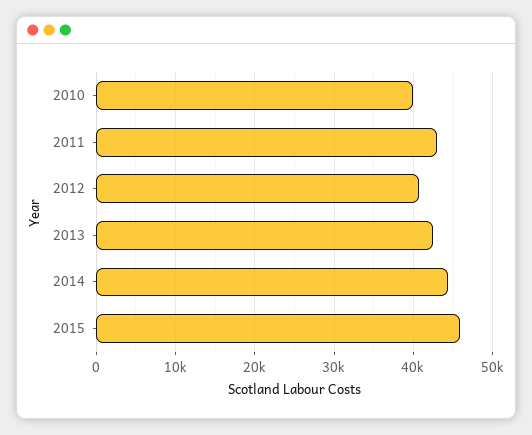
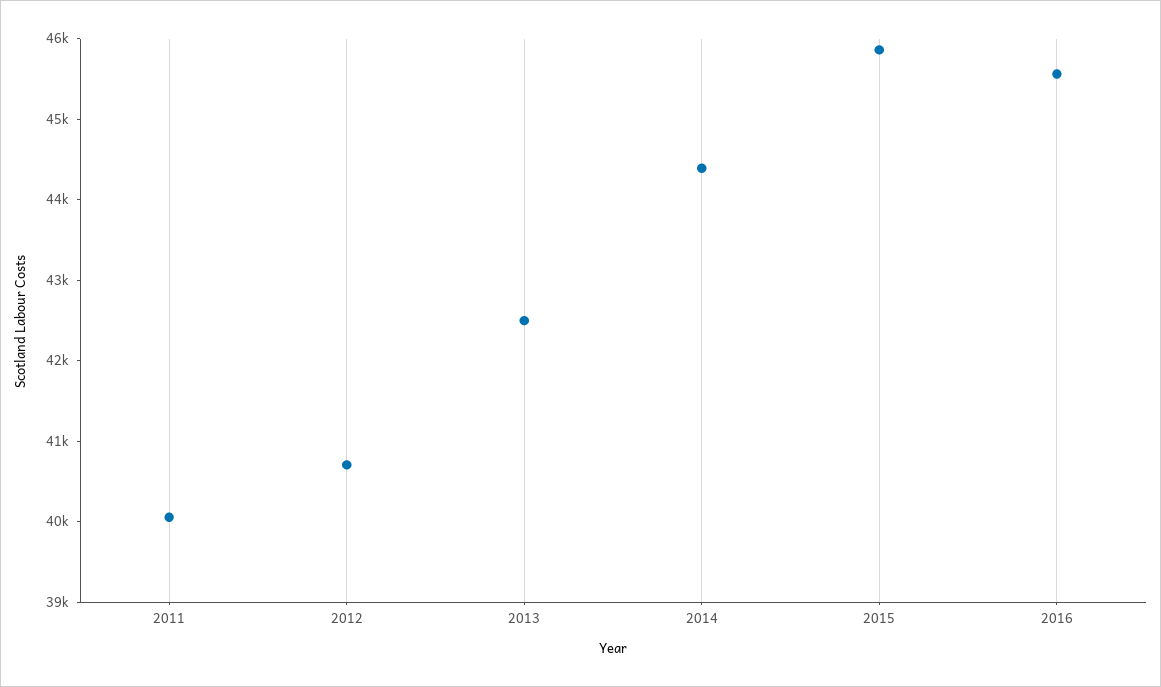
2010: 40000 -> none
2011: 43000 -> 40000
2016: none -> 45600

